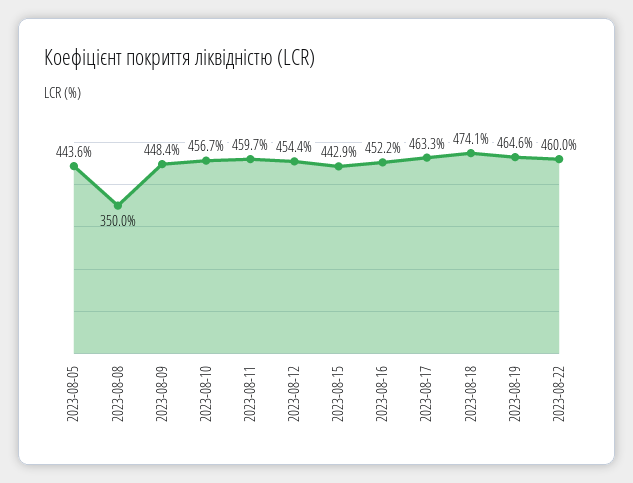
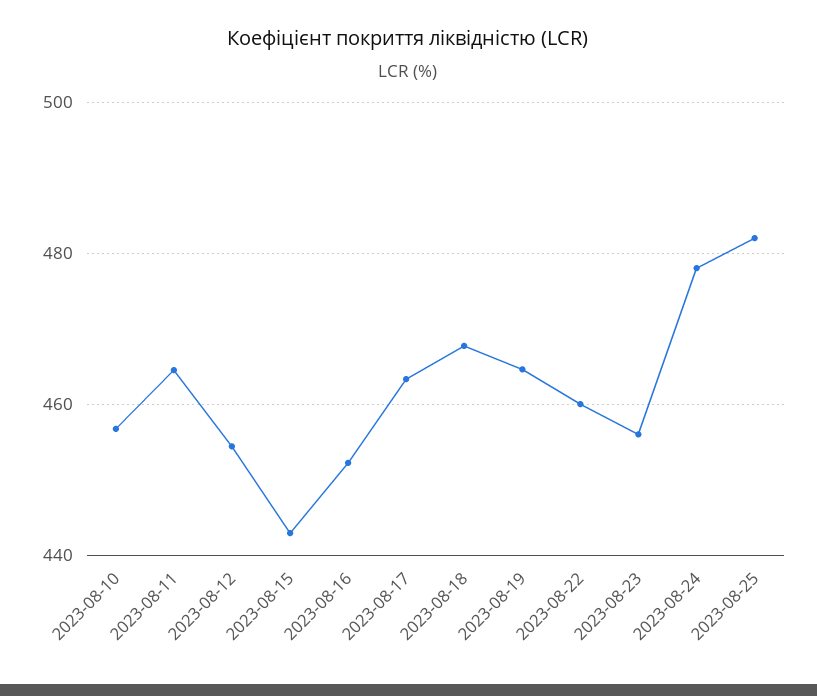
2023-08-05: 443.6 -> none
2023-08-08: 350 -> none
2023-08-09: 448.4 -> none
2023-08-11: 459.7 -> 464
2023-08-18: 474.1 -> 468
2023-08-23: none -> 456
2023-08-24: none -> 478
2023-08-25: none -> 482

